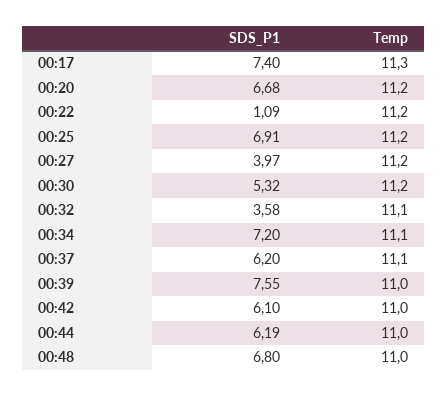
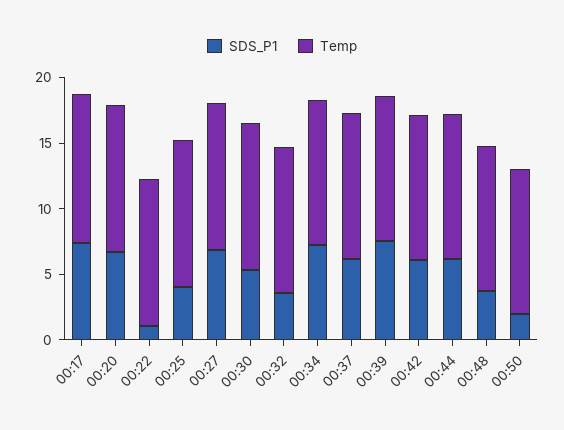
SDS_P1, 00:25: 6.91 -> 4
SDS_P1, 00:27: 3.97 -> 7
SDS_P1, 00:48: 6.8 -> 4
SDS_P1, 00:50: none -> 2
Temp, 00:50: none -> 11

